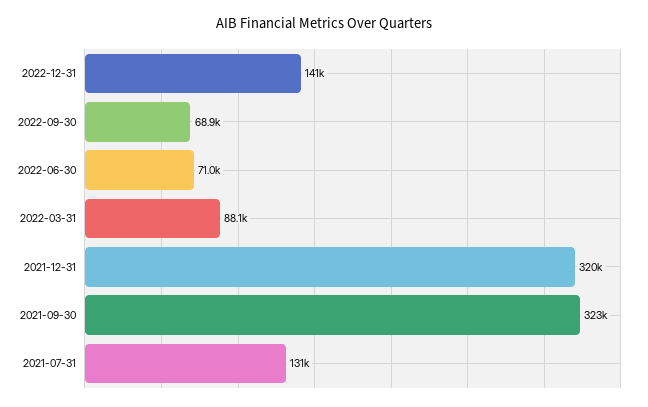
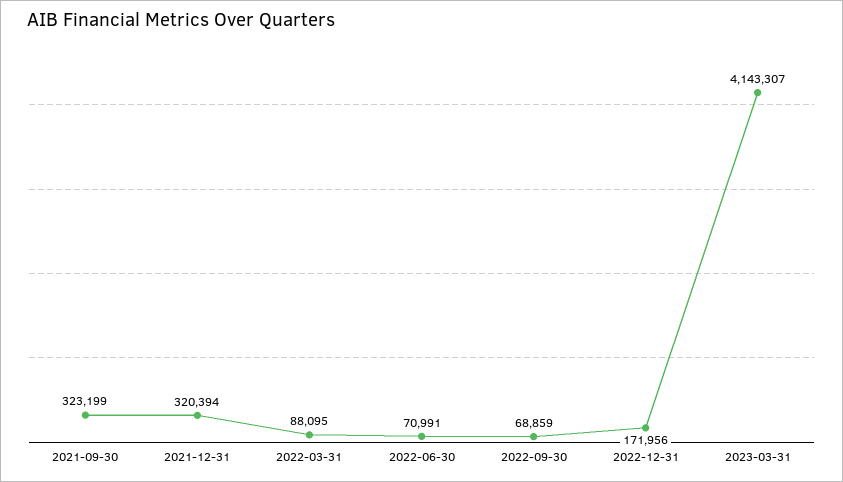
2022-12-31: 141000 -> 171956
2021-07-31: 131000 -> none
2023-03-31: none -> 4143307

